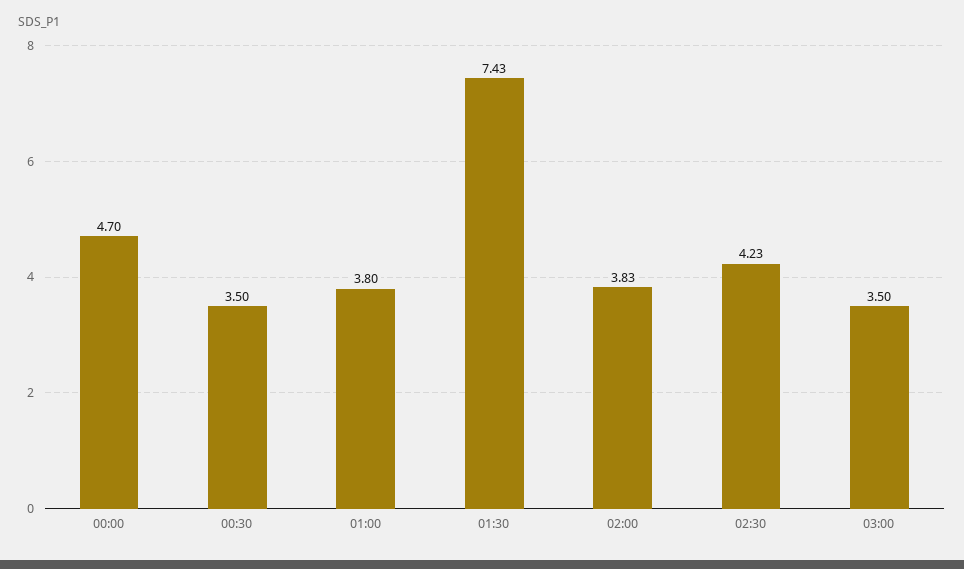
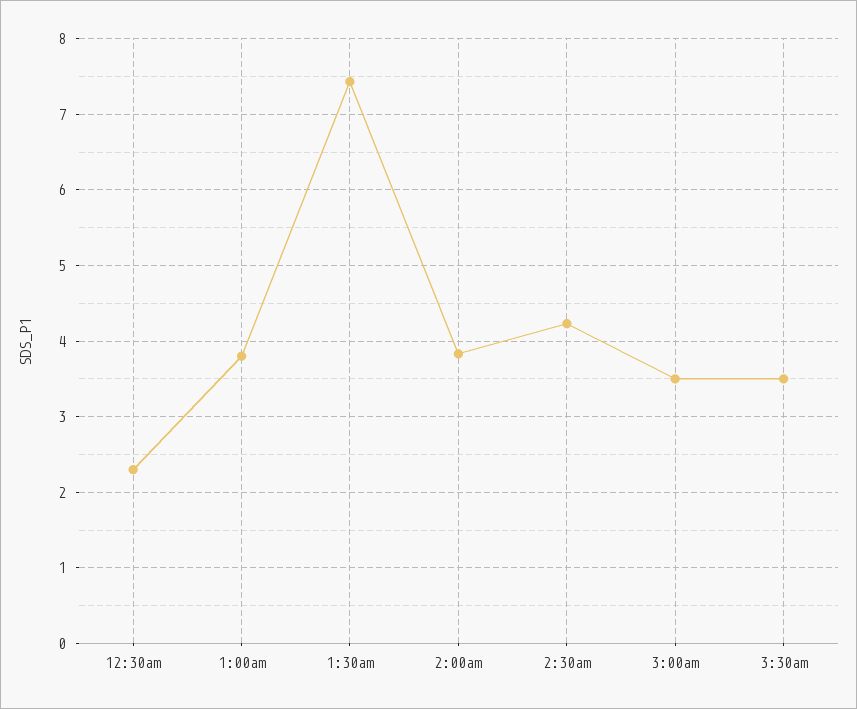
00:00: 4.7 -> none
00:30: 3.5 -> 2.3
3:30am: none -> 3.5

